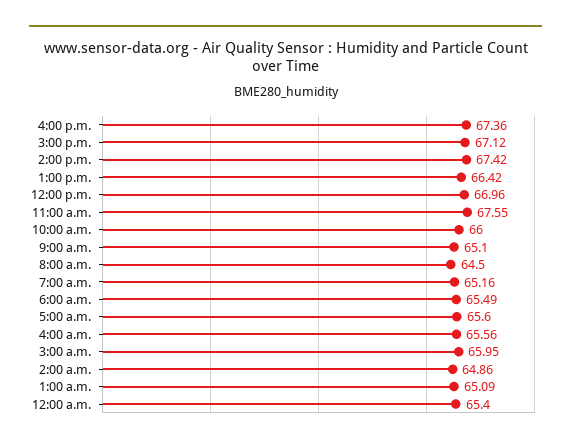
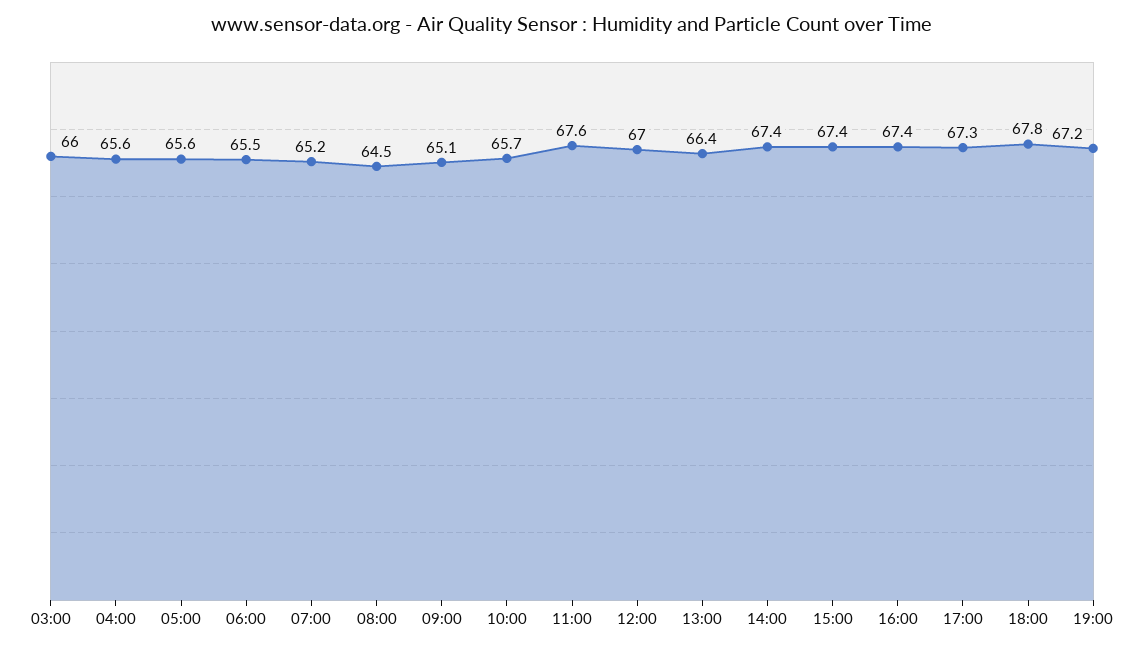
3:00 p.m.: 67.12 -> 67.4
10:00 a.m.: 66 -> 65.7
2:00 a.m.: 64.86 -> none
1:00 a.m.: 65.09 -> none
12:00 a.m.: 65.4 -> none
17:00: none -> 67.3
18:00: none -> 67.8
19:00: none -> 67.2

